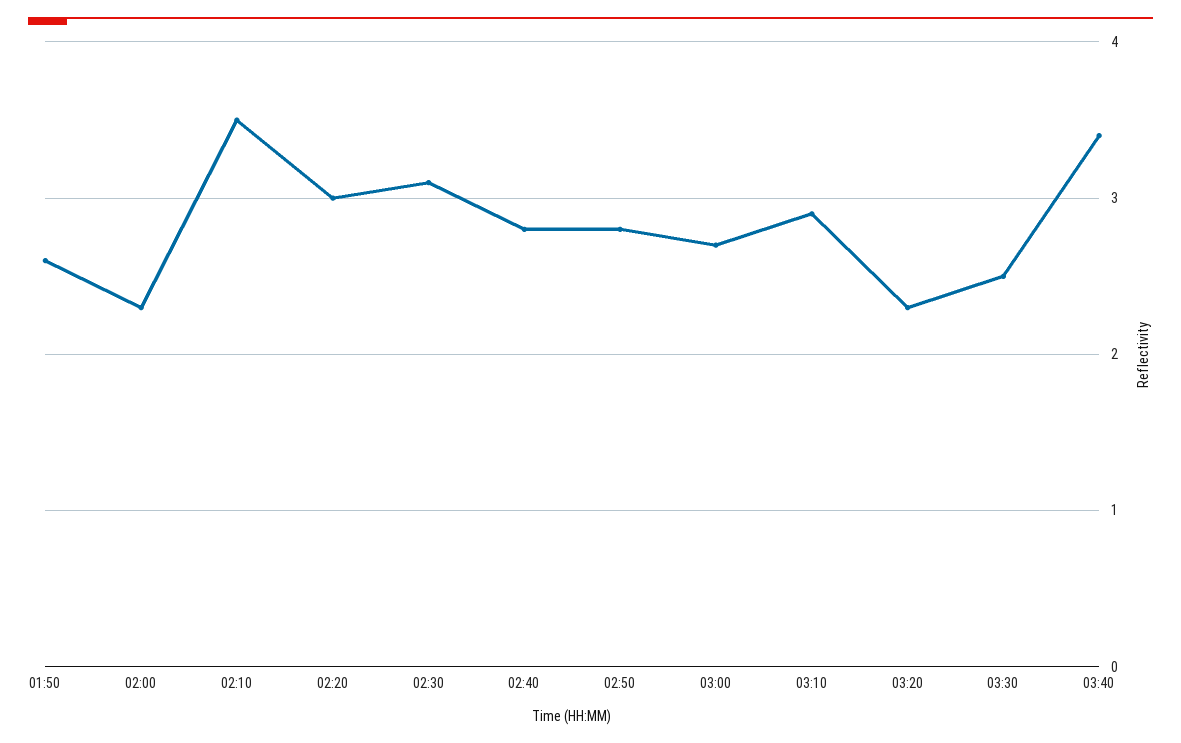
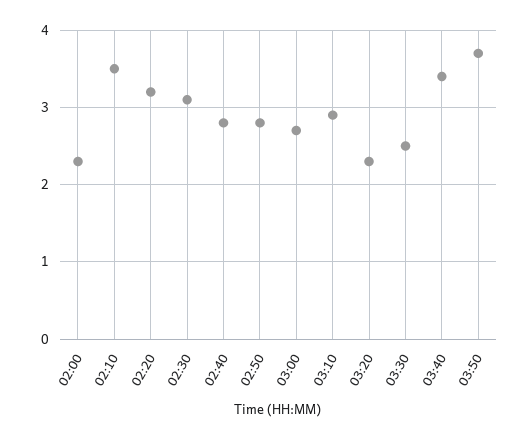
01:50: 2.6 -> none
02:20: 3 -> 3.2
03:50: none -> 3.7

